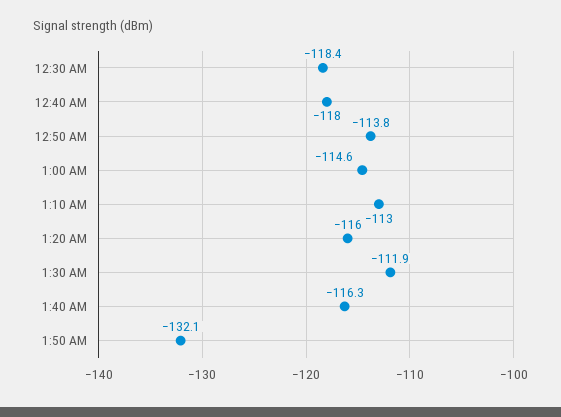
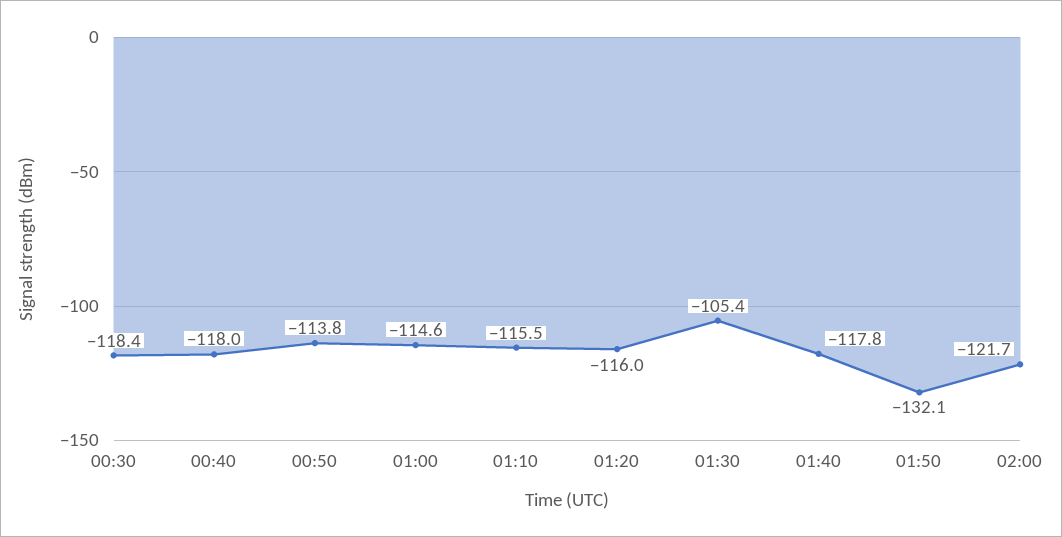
1:10 AM: -113 -> -115.5
1:30 AM: -111.9 -> -105.4
1:40 AM: -116.3 -> -117.8
02:00: none -> -121.7

